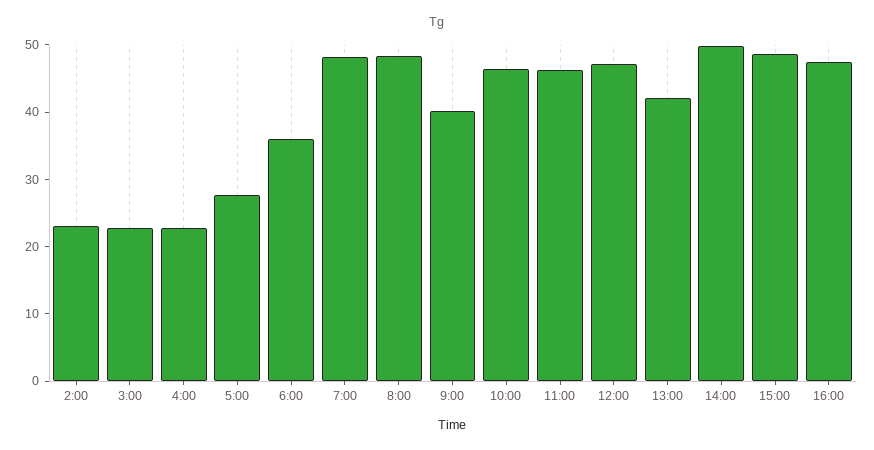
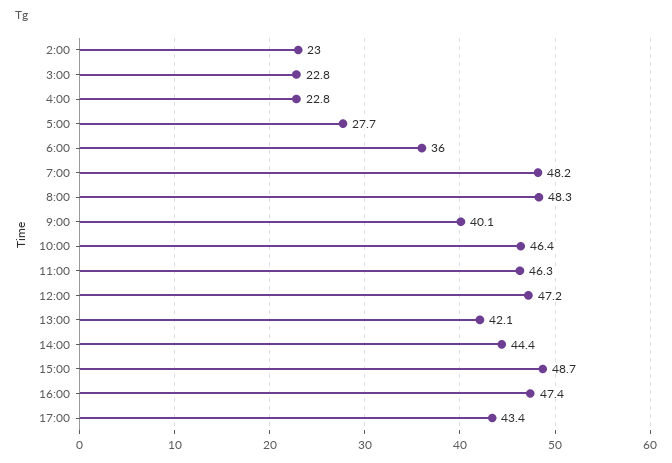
14:00: 50 -> 44.4
17:00: none -> 43.4

